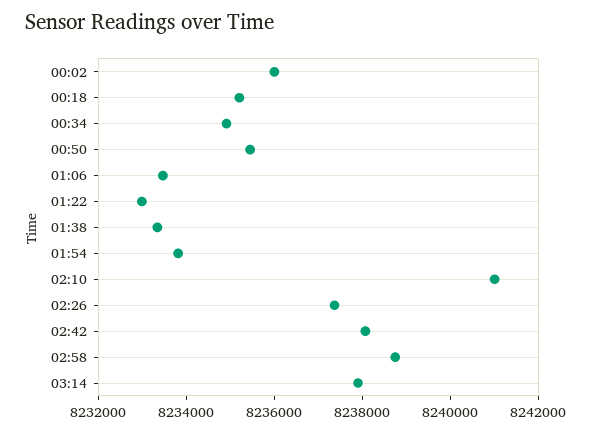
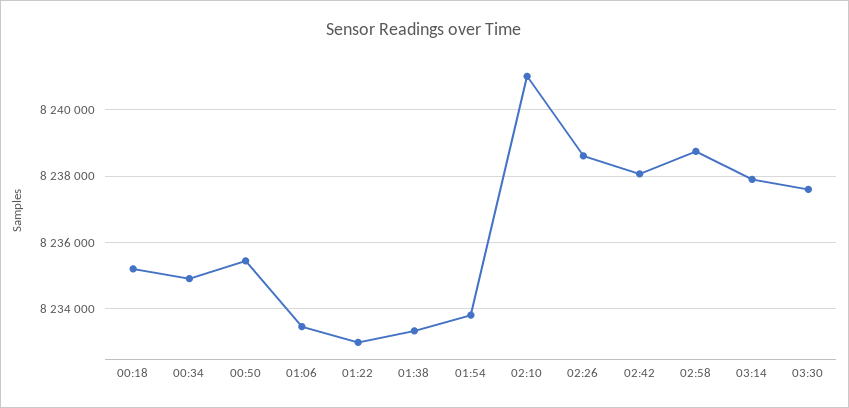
00:02: 8236000 -> none
02:26: 8237500 -> 8238600
03:30: none -> 8237600

